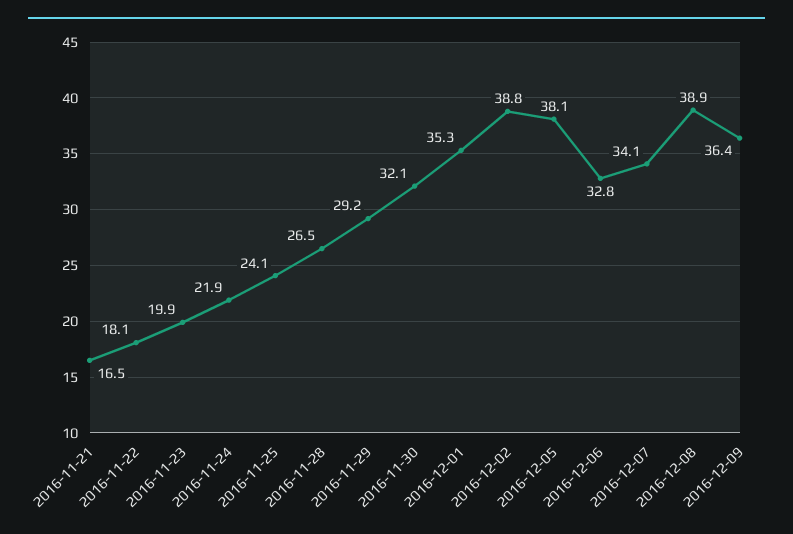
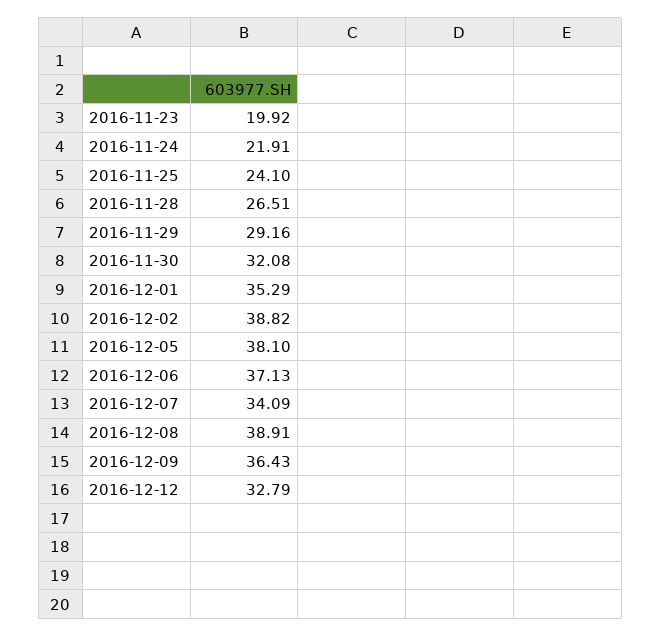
2016-11-21: 16.5 -> none
2016-11-22: 18.1 -> none
2016-12-06: 32.8 -> 37.13
2016-12-12: none -> 32.79

